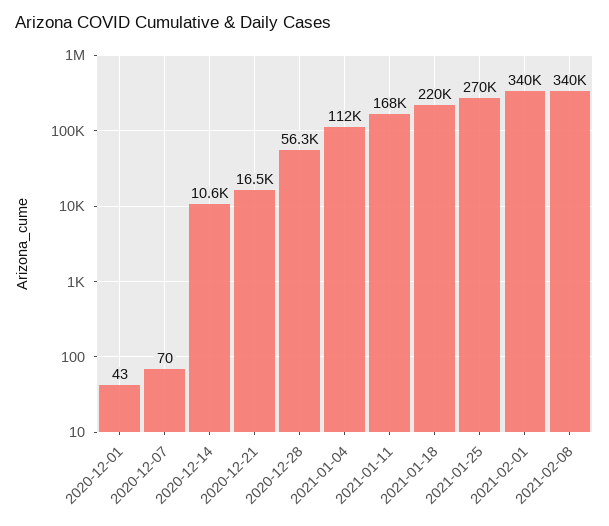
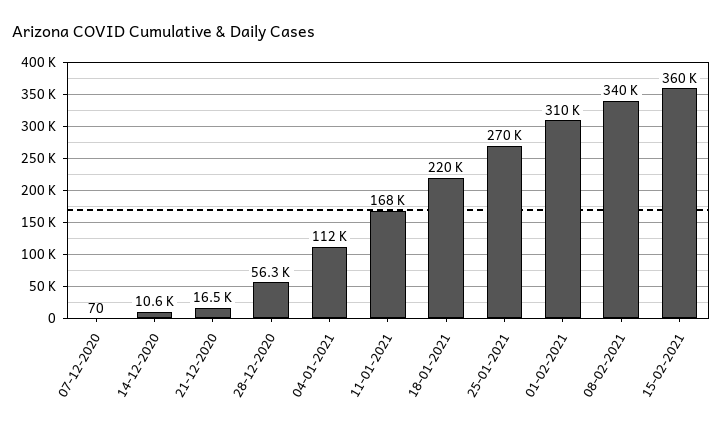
2020-12-01: 43 -> none
2021-02-01: 340000 -> 310000
15-02-2021: none -> 360000

